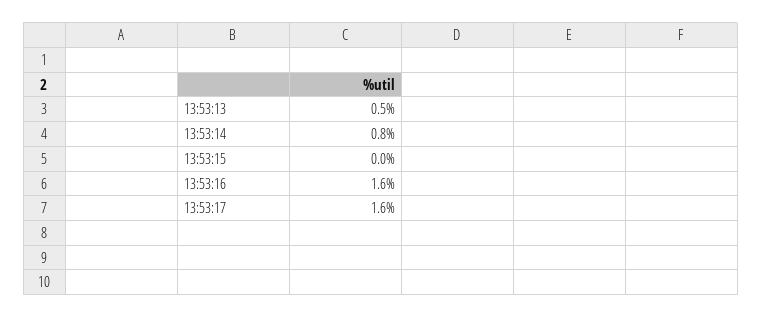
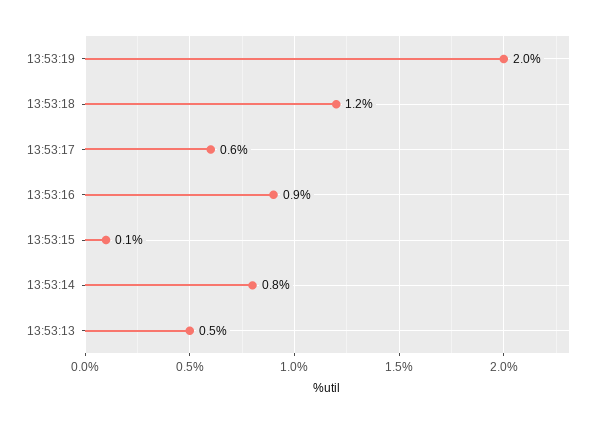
13:53:15: 0 -> 0.1
13:53:16: 1.6 -> 0.9
13:53:17: 1.6 -> 0.6
13:53:19: none -> 2
13:53:18: none -> 1.2

